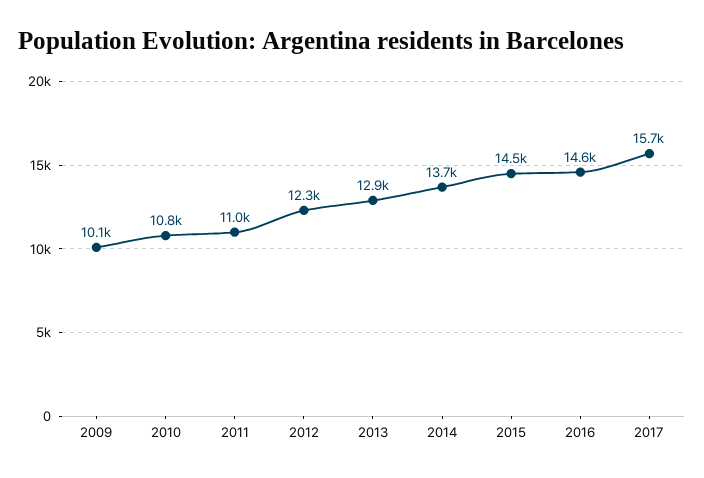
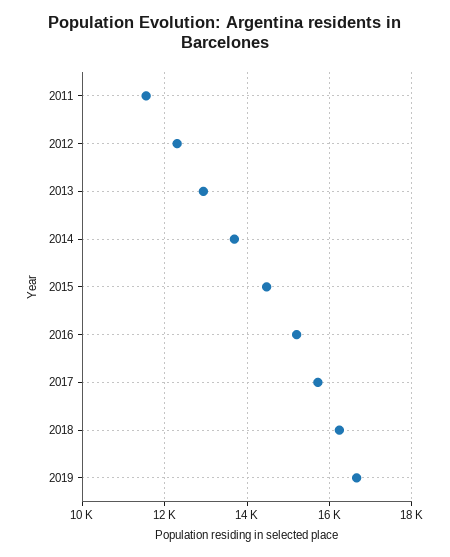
2009: 10100 -> none
2010: 10800 -> none
2011: 11000 -> 11600
2016: 14600 -> 15200
2018: none -> 16200
2019: none -> 16600

